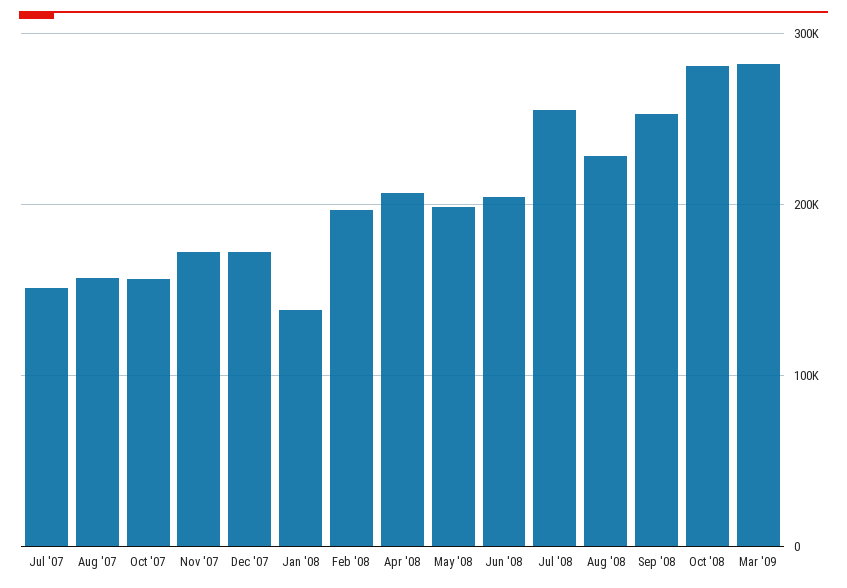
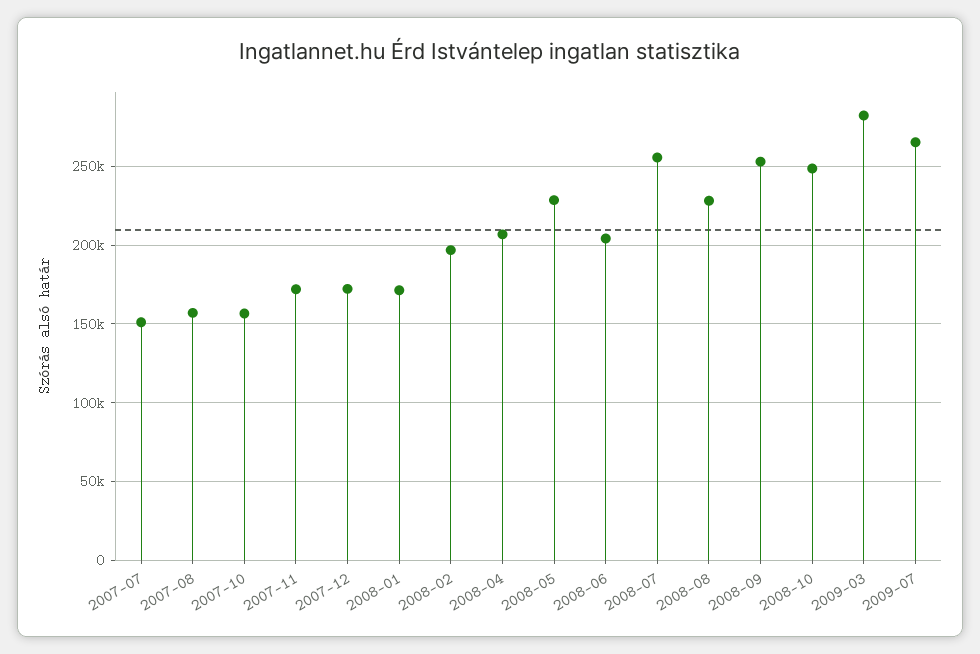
Jan '08: 140000 -> 170000
May '08: 200000 -> 230000
Oct '08: 280000 -> 250000
2009-07: none -> 265000

